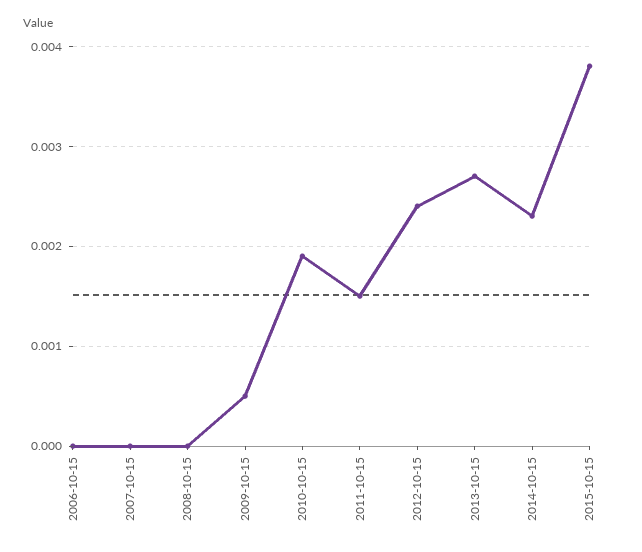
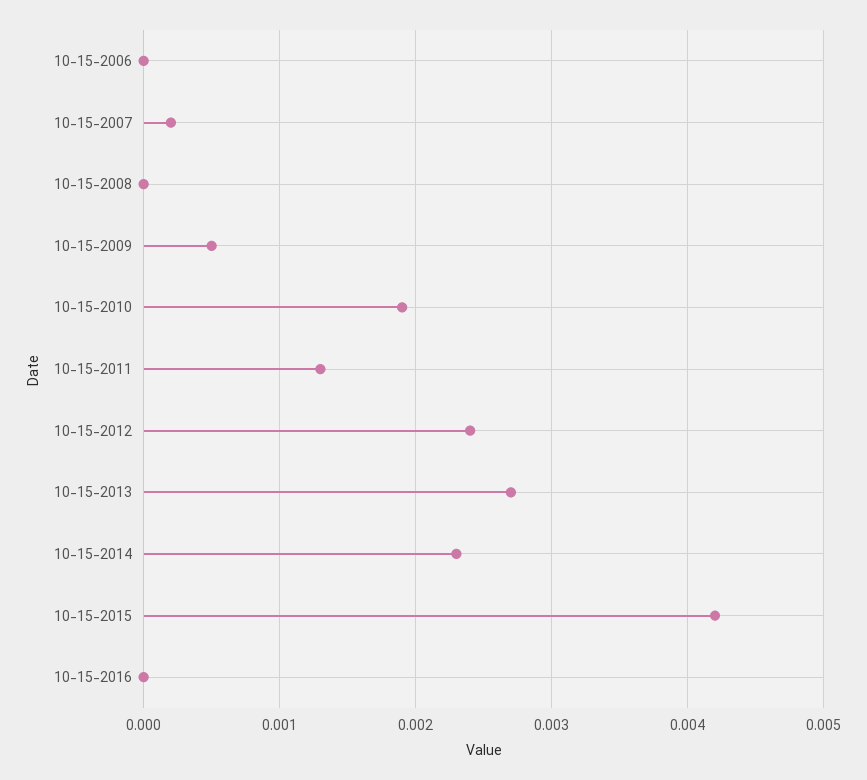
2007-10-15: 0 -> 0.0002
2011-10-15: 0.0015 -> 0.0013
2015-10-15: 0.0038 -> 0.0042
10-15-2016: none -> 0

